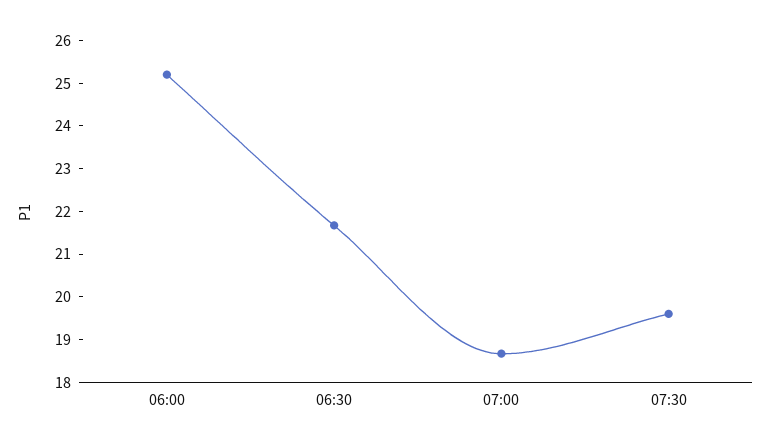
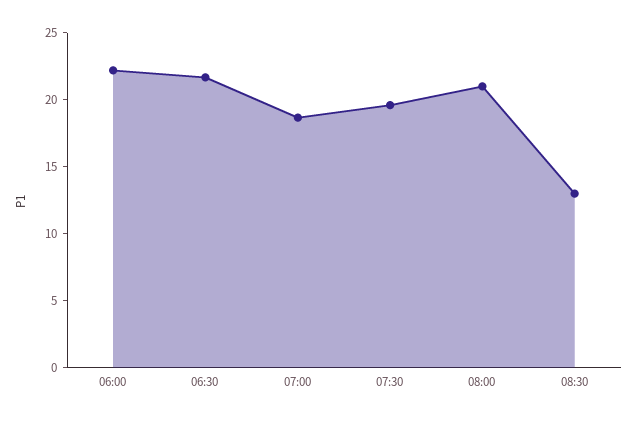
06:00: 25.2 -> 22
08:00: none -> 21
08:30: none -> 13

